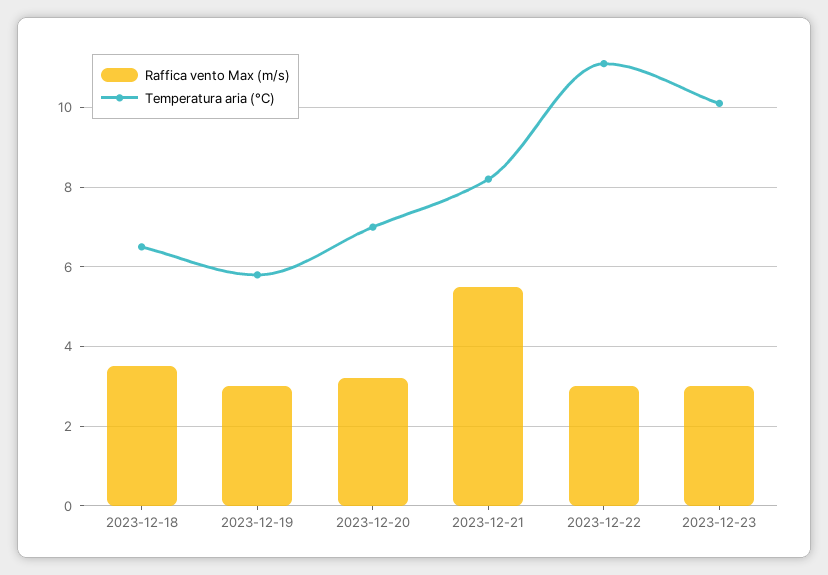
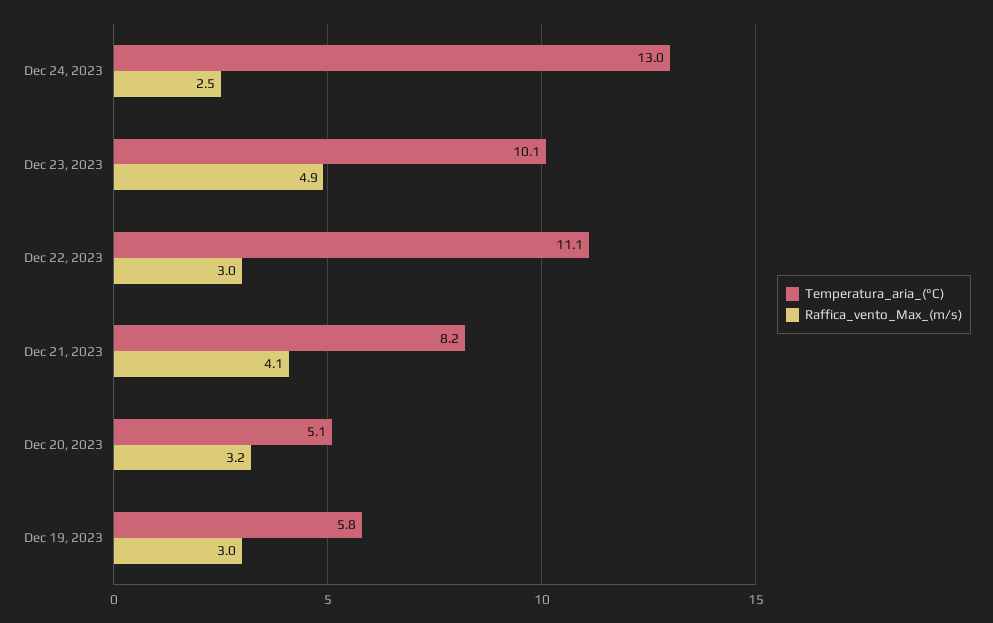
Raffica vento Max (m/s), 2023-12-18: 3.5 -> none
Temperatura aria (°C), 2023-12-18: 6.5 -> none
Temperatura aria (°C), 2023-12-20: 7 -> 5.1
Raffica vento Max (m/s), 2023-12-21: 5.5 -> 4.1
Raffica vento Max (m/s), 2023-12-23: 3 -> 4.9
Temperatura aria (°C), Dec 24, 2023: none -> 13
Raffica vento Max (m/s), Dec 24, 2023: none -> 2.5

